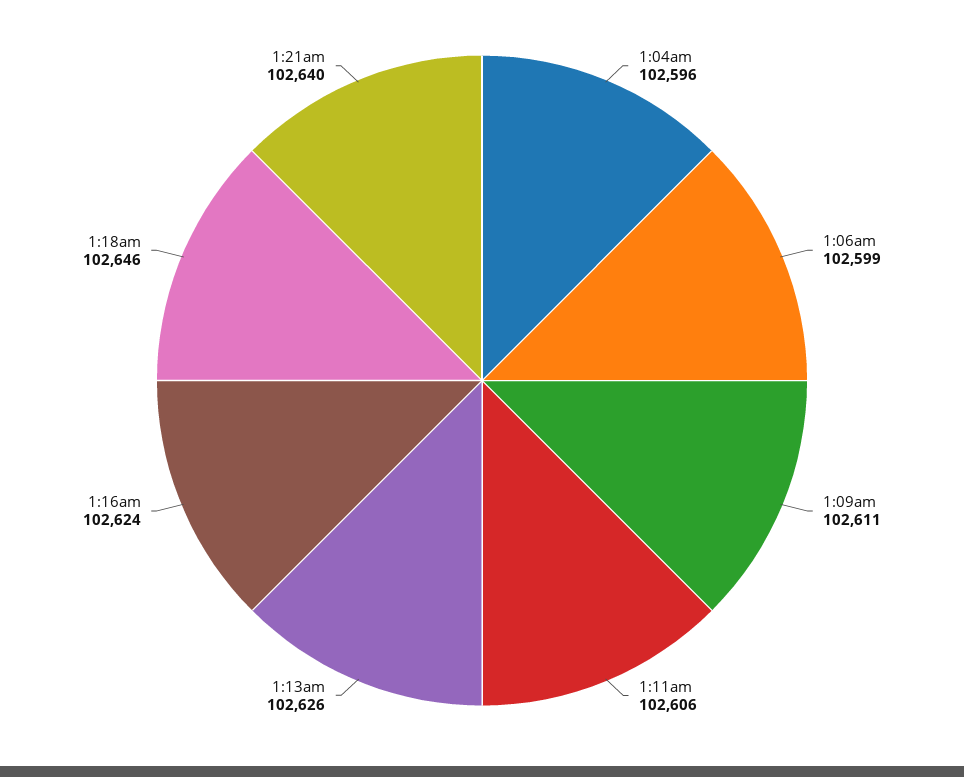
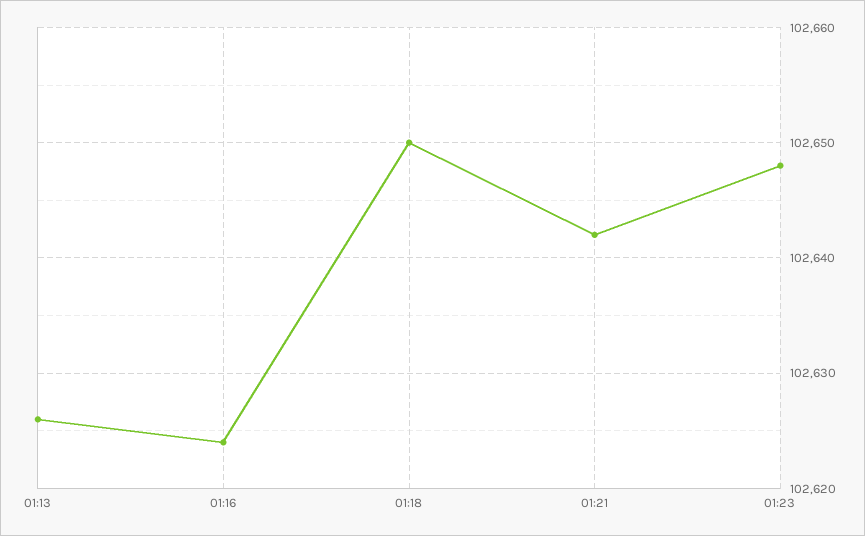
1:04am: 102596 -> none
1:06am: 102599 -> none
1:09am: 102611 -> none
1:11am: 102606 -> none
1:18am: 102646 -> 102650
1:21am: 102640 -> 102642
01:23: none -> 102648

